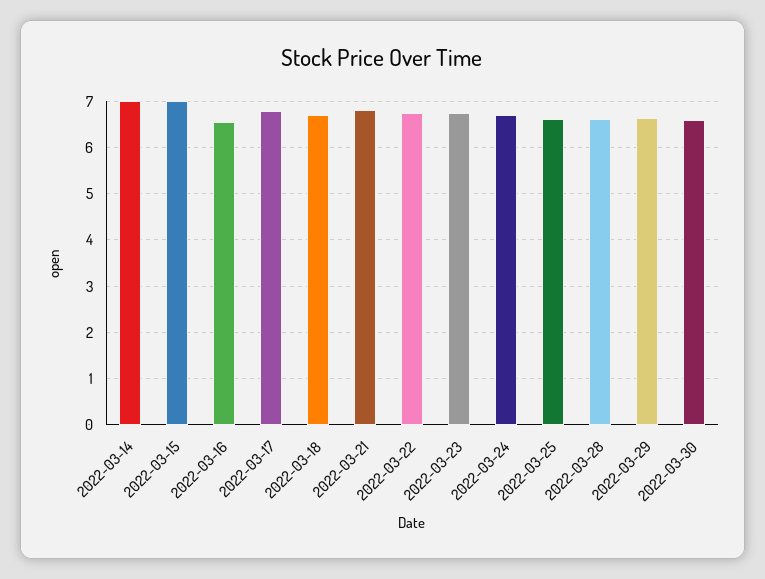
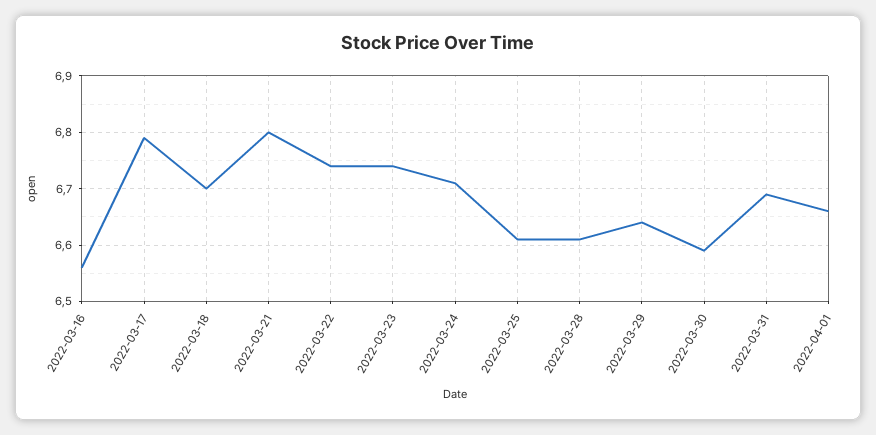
2022-03-14: 7 -> none
2022-03-15: 7 -> none
2022-03-31: none -> 6.7
2022-04-01: none -> 6.65

